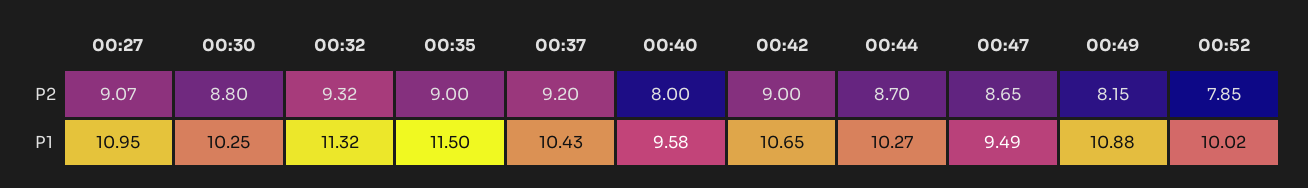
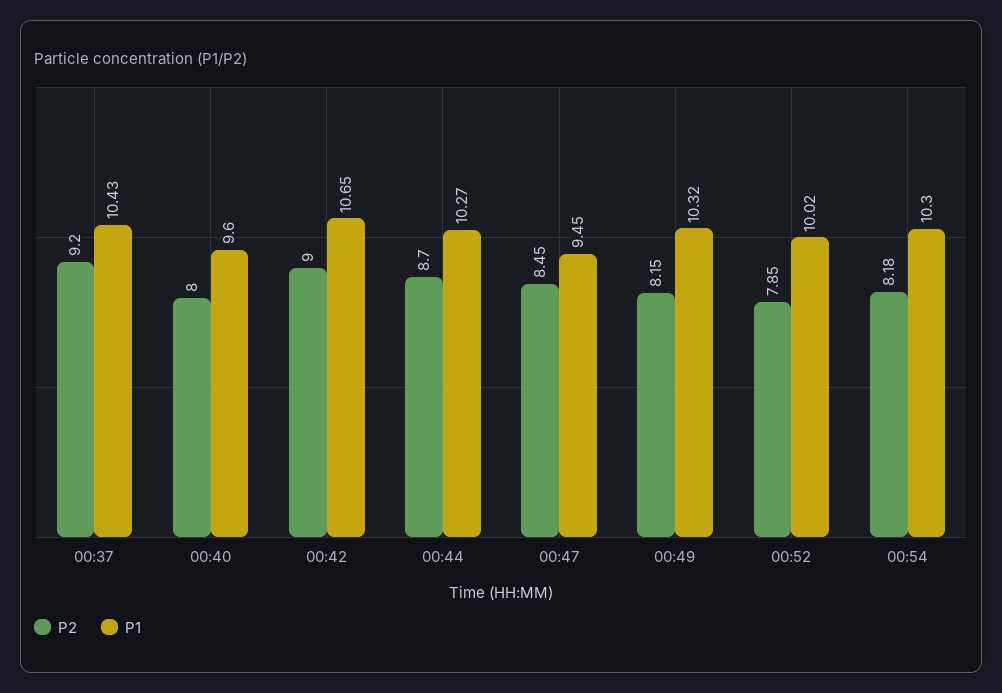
P2, 00:27: 9.07 -> none
P2, 00:30: 8.8 -> none
P2, 00:32: 9.32 -> none
P2, 00:35: 9 -> none
P2, 00:47: 8.65 -> 8.45
P1, 00:27: 10.95 -> none
P1, 00:30: 10.25 -> none
P1, 00:32: 11.32 -> none
P1, 00:35: 11.5 -> none
P1, 00:40: 9.58 -> 9.6
P1, 00:47: 9.49 -> 9.45
P1, 00:49: 10.88 -> 10.32
P2, 00:54: none -> 8.18
P1, 00:54: none -> 10.3

